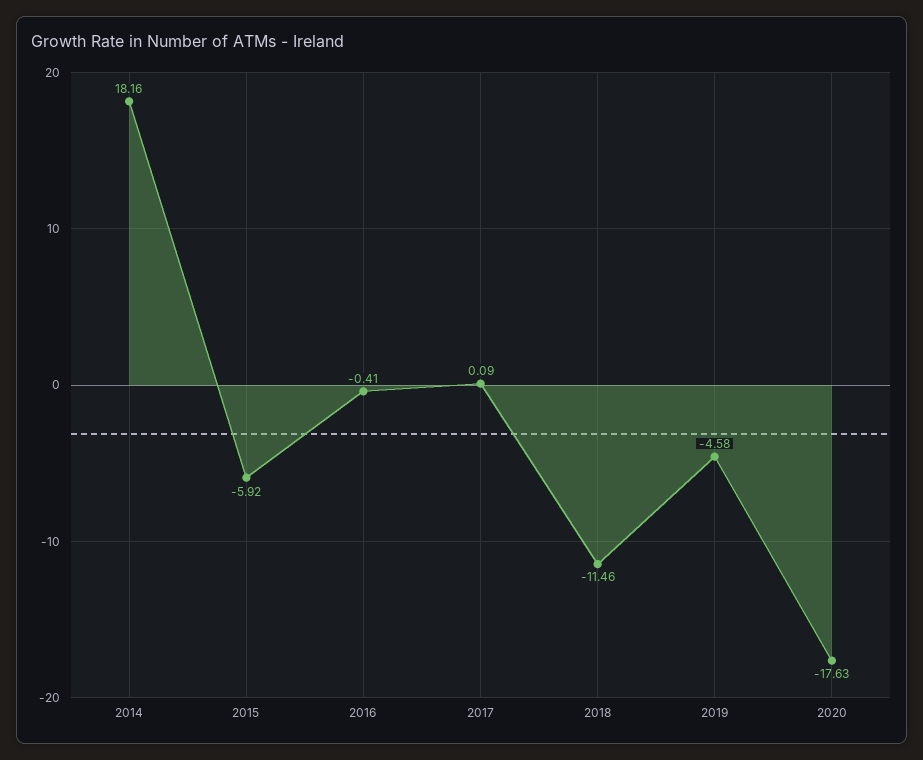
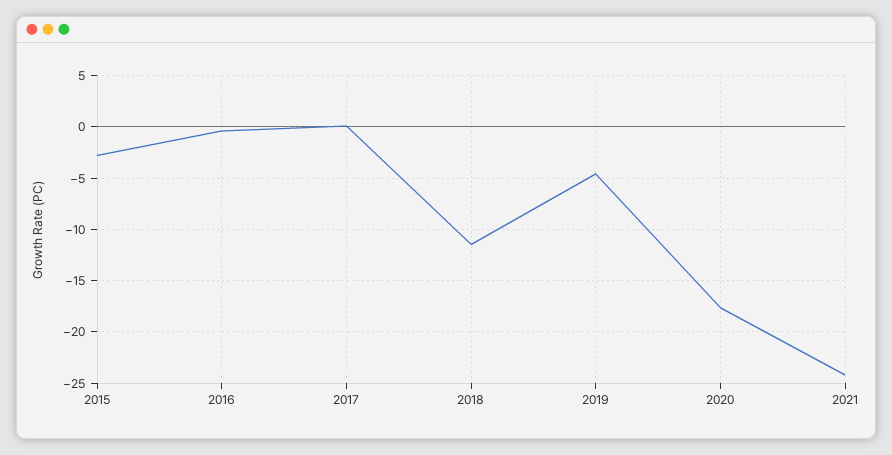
2014: 18.16 -> none
2015: -5.92 -> -3
2021: none -> -24

